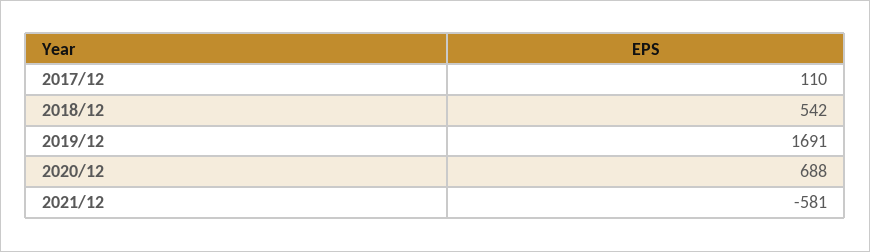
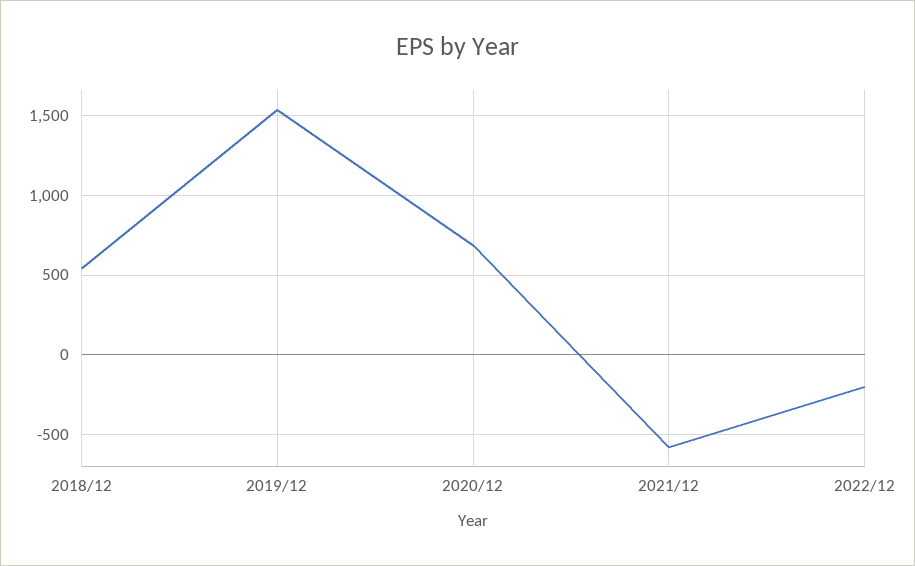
2017/12: 110 -> none
2019/12: 1691 -> 1550
2022/12: none -> -200

